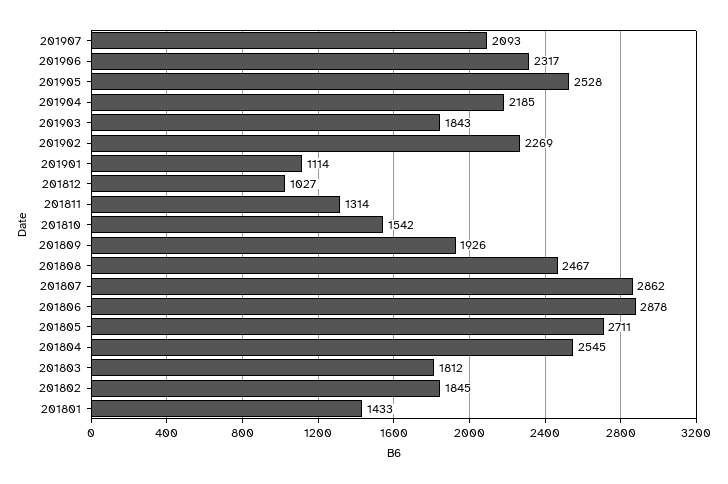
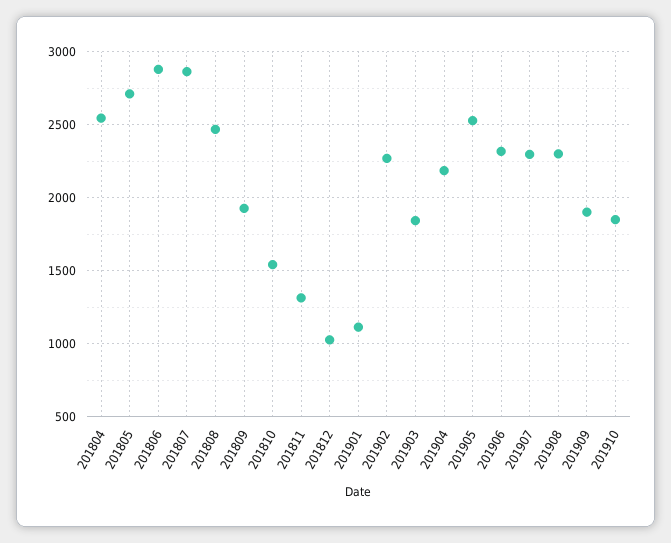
201907: 2093 -> 2300
201803: 1812 -> none
201802: 1845 -> none
201801: 1433 -> none
201908: none -> 2300
201909: none -> 1900
201910: none -> 1850

